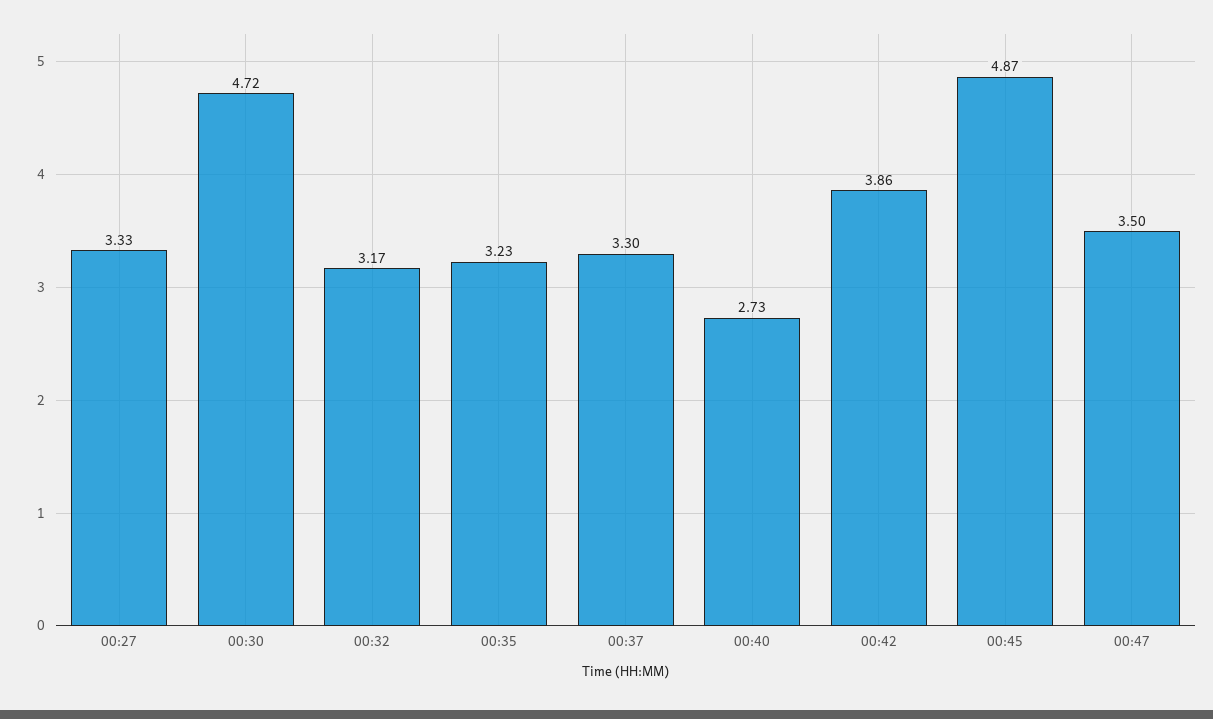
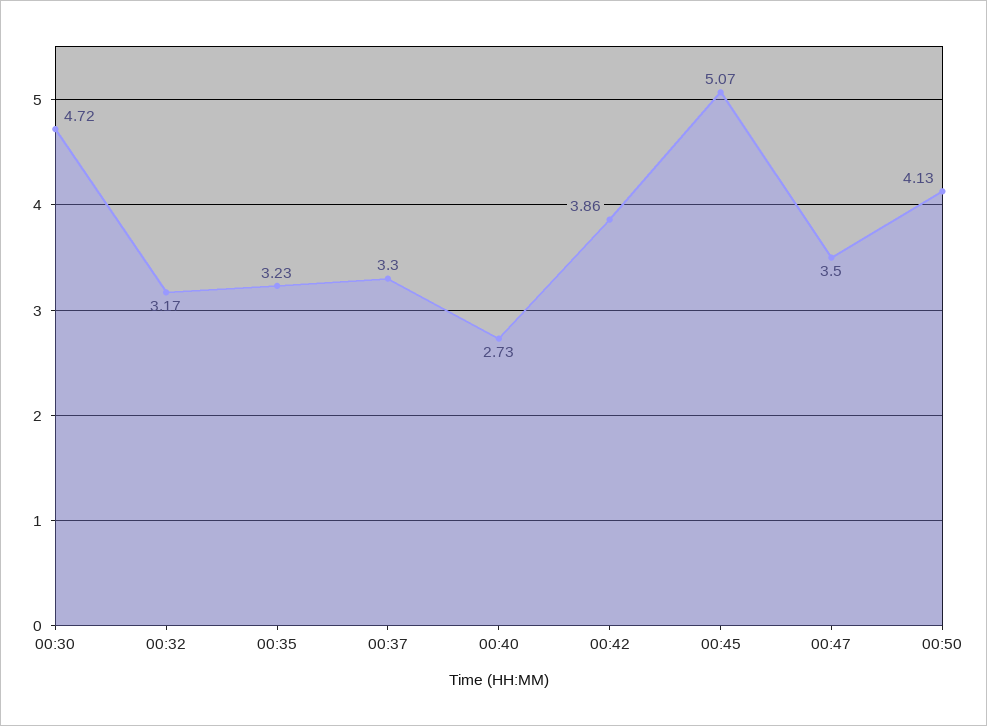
00:27: 3.33 -> none
00:45: 4.87 -> 5.07
00:50: none -> 4.13

